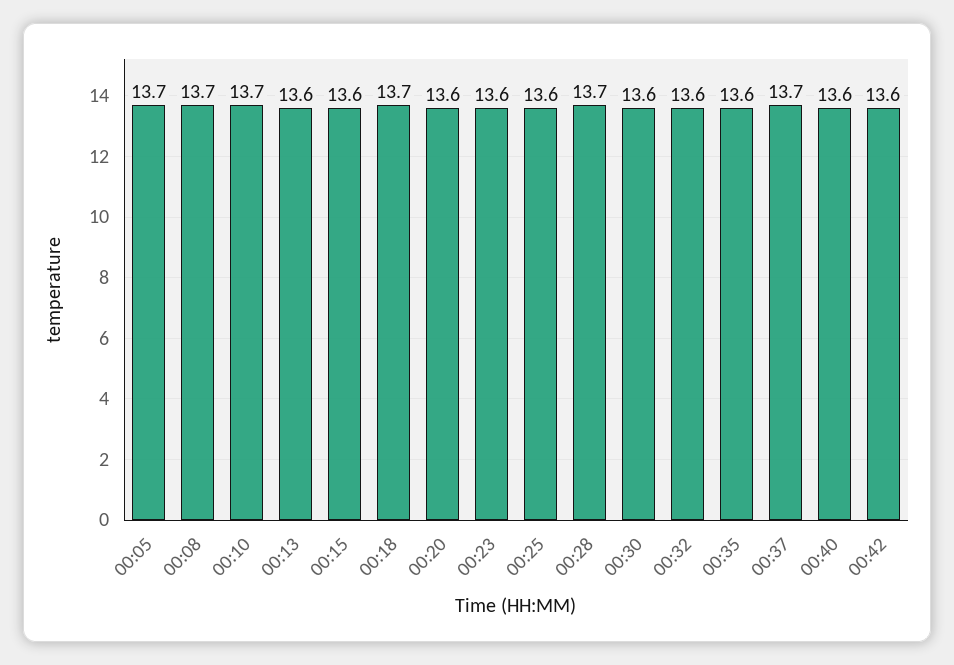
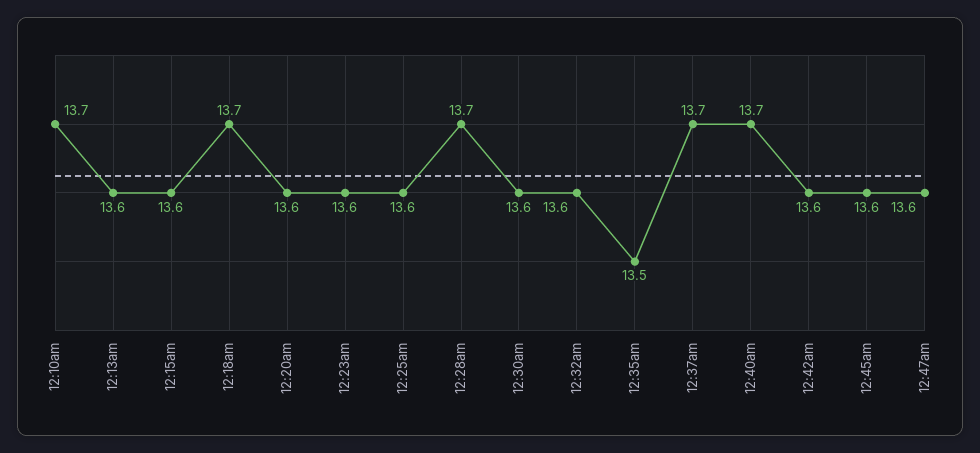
00:05: 13.7 -> none
00:08: 13.7 -> none
00:35: 13.6 -> 13.5
00:40: 13.6 -> 13.7
12:45am: none -> 13.6
12:47am: none -> 13.6

